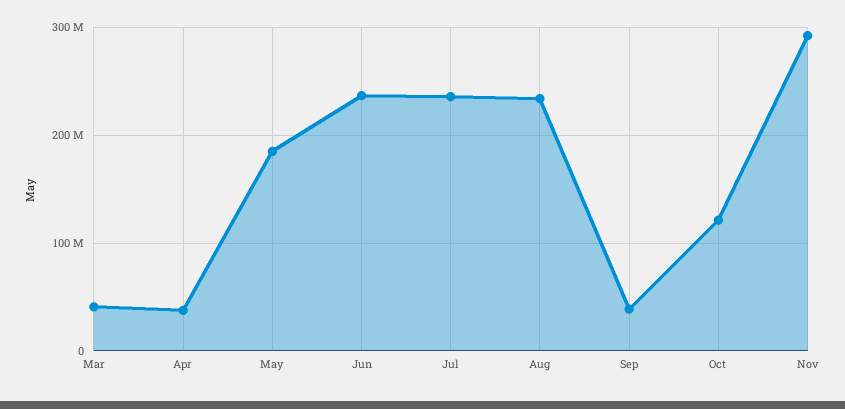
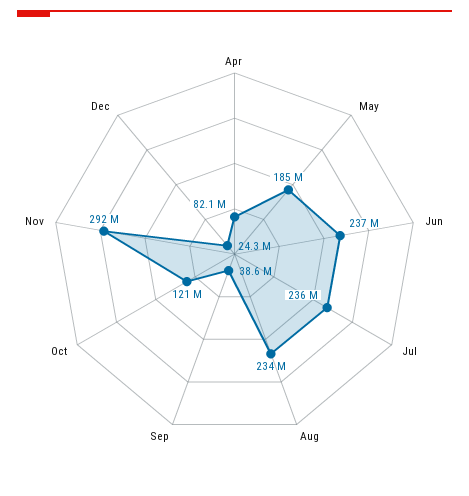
Mar: 40000000 -> none
Apr: 40000000 -> 82100000
Dec: none -> 24300000

